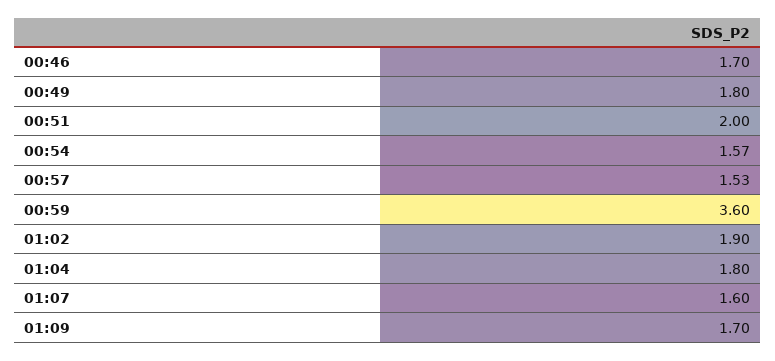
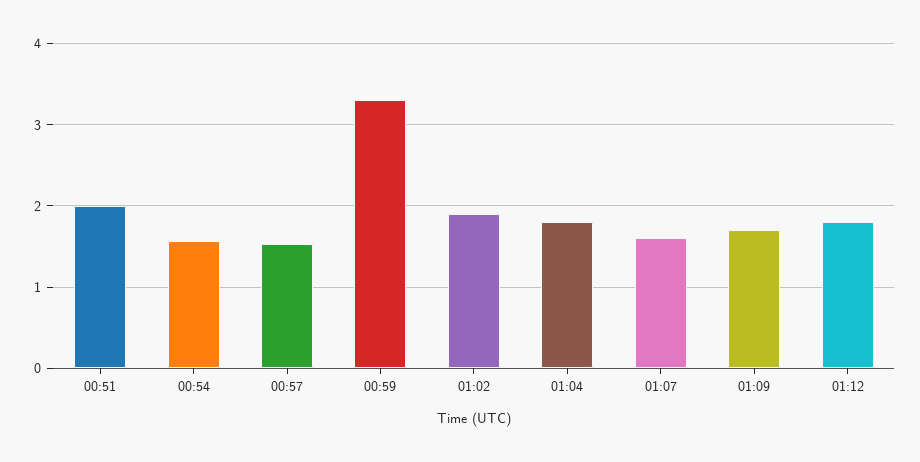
00:46: 1.7 -> none
00:49: 1.8 -> none
00:59: 3.6 -> 3.3
01:12: none -> 1.8

